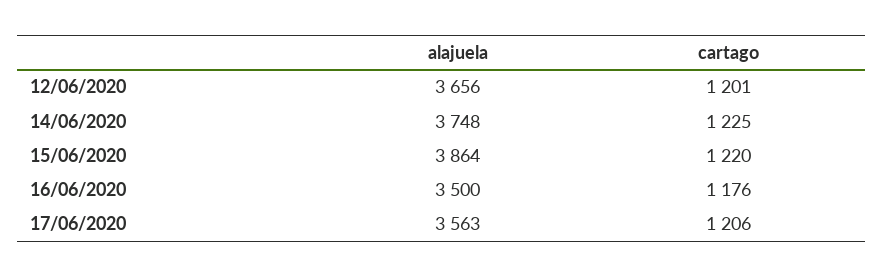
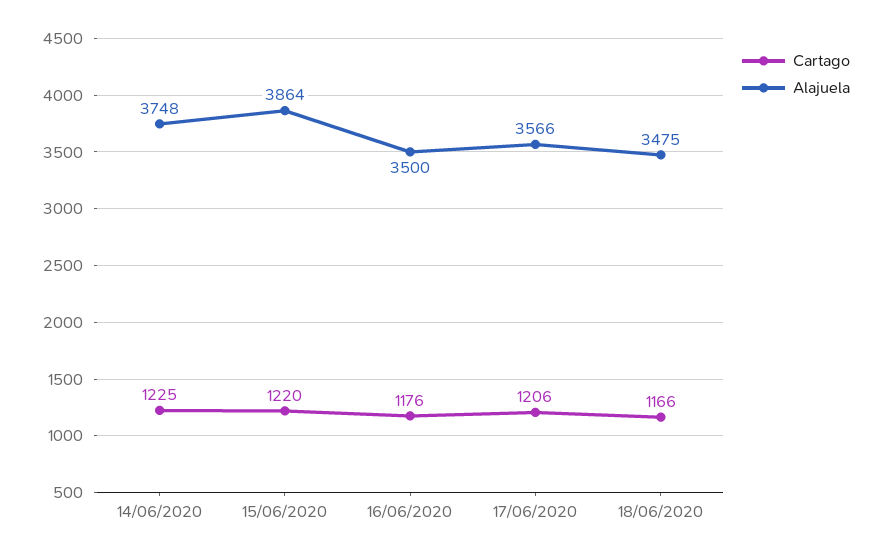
alajuela, 12/06/2020: 3656 -> none
cartago, 12/06/2020: 1201 -> none
alajuela, 17/06/2020: 3563 -> 3566
cartago, 18/06/2020: none -> 1166
alajuela, 18/06/2020: none -> 3475

